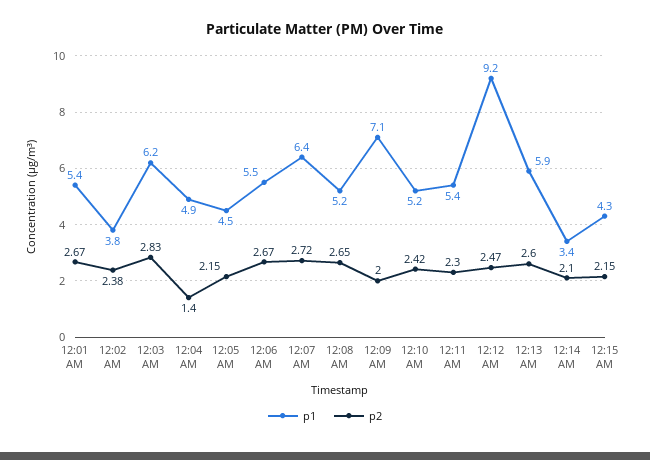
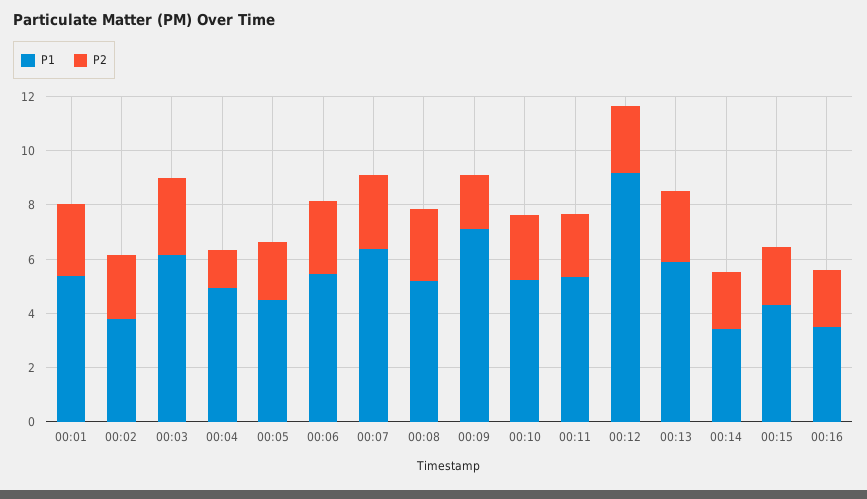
p1, 00:16: none -> 3.5
p2, 00:16: none -> 2

